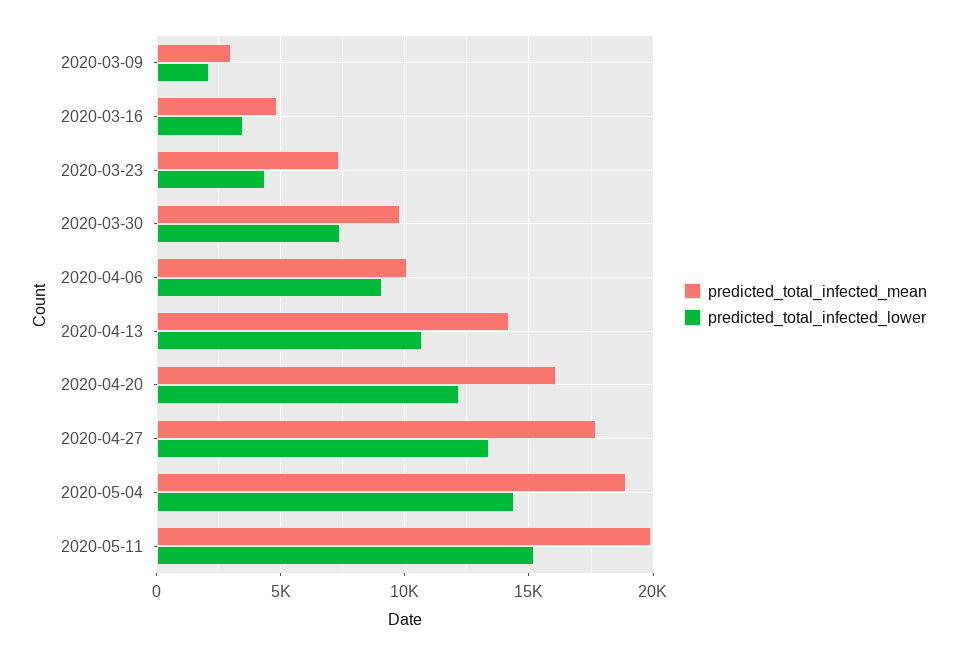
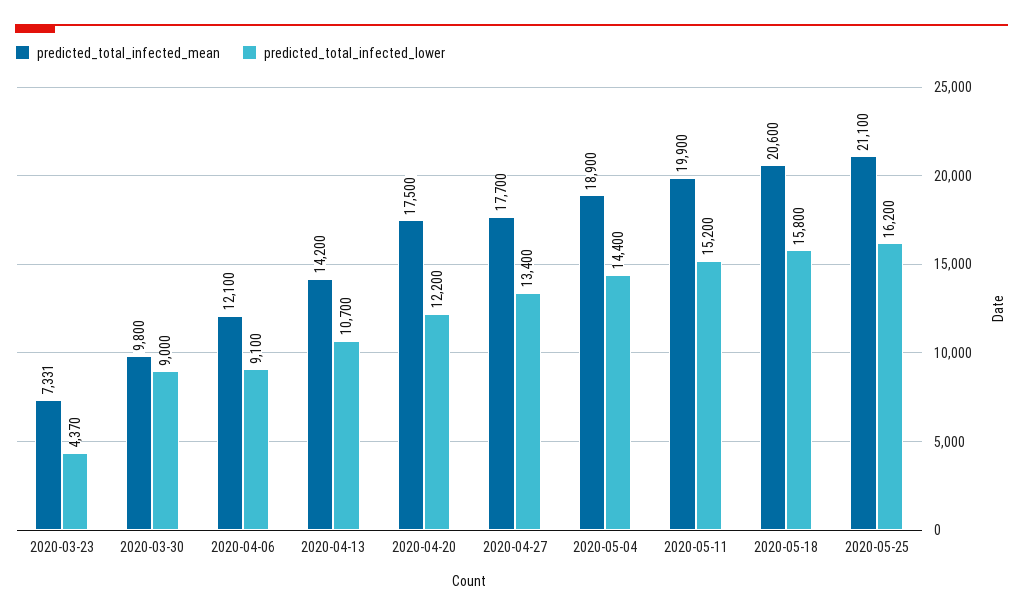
predicted_total_infected_mean, 2020-03-09: 3000 -> none
predicted_total_infected_lower, 2020-03-09: 2000 -> none
predicted_total_infected_mean, 2020-03-16: 5000 -> none
predicted_total_infected_lower, 2020-03-16: 3500 -> none
predicted_total_infected_lower, 2020-03-30: 7500 -> 9000
predicted_total_infected_mean, 2020-04-06: 10000 -> 12100
predicted_total_infected_mean, 2020-04-20: 16000 -> 17500
predicted_total_infected_mean, 2020-05-18: none -> 20600
predicted_total_infected_lower, 2020-05-18: none -> 15800
predicted_total_infected_mean, 2020-05-25: none -> 21100
predicted_total_infected_lower, 2020-05-25: none -> 16200

